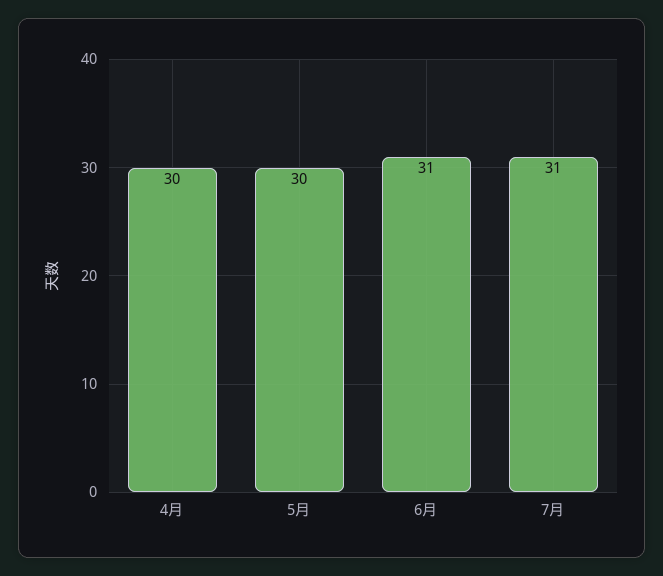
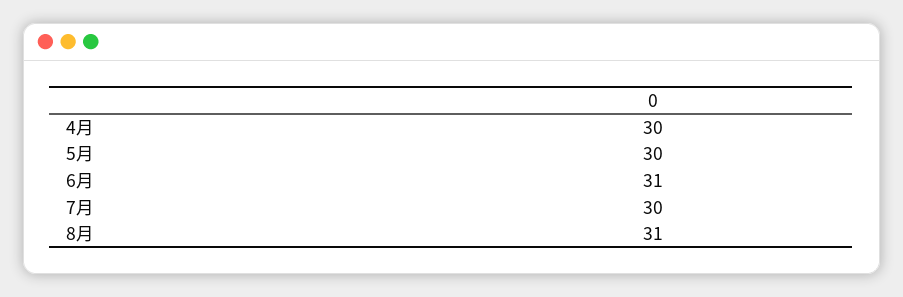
7月: 31 -> 30
8月: none -> 31

